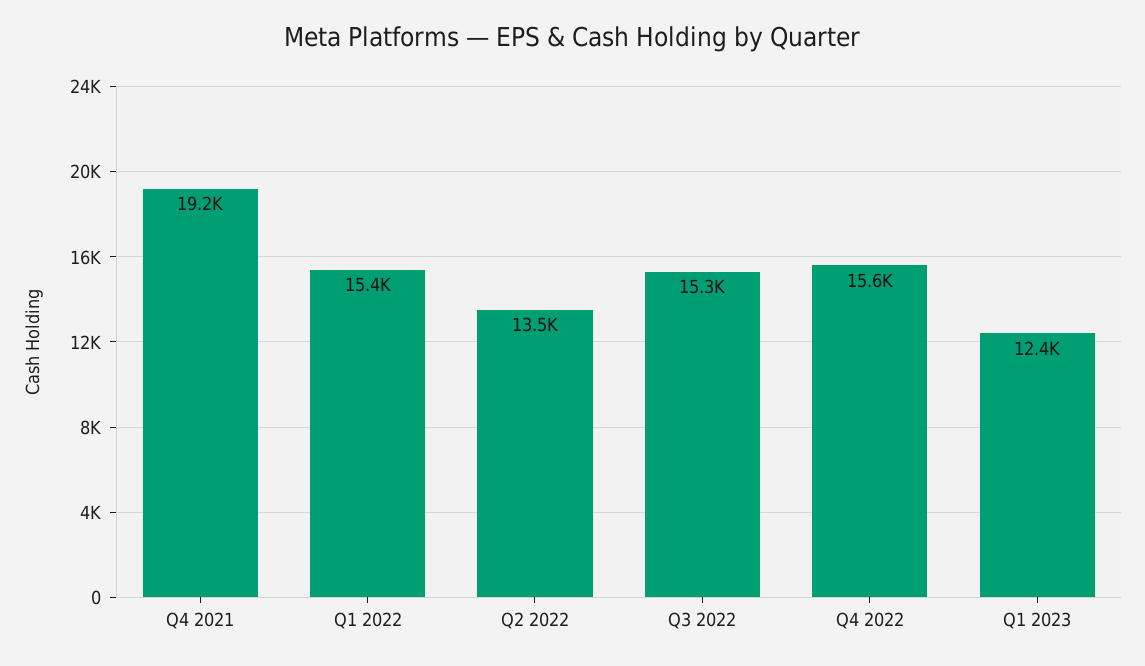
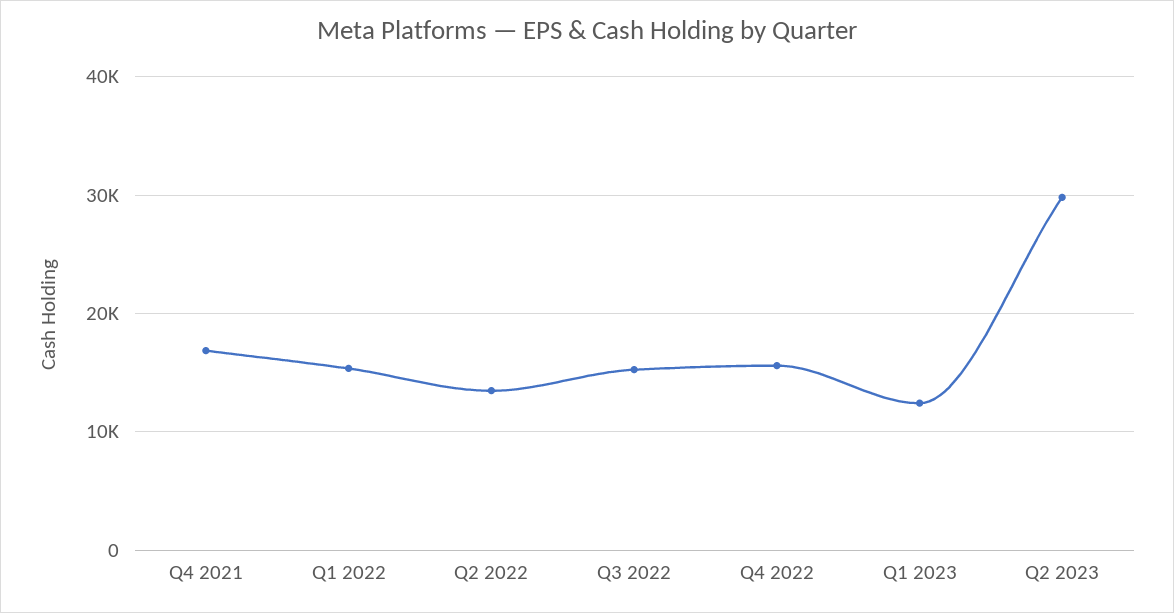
Q4 2021: 19200 -> 17000
Q2 2023: none -> 30000

